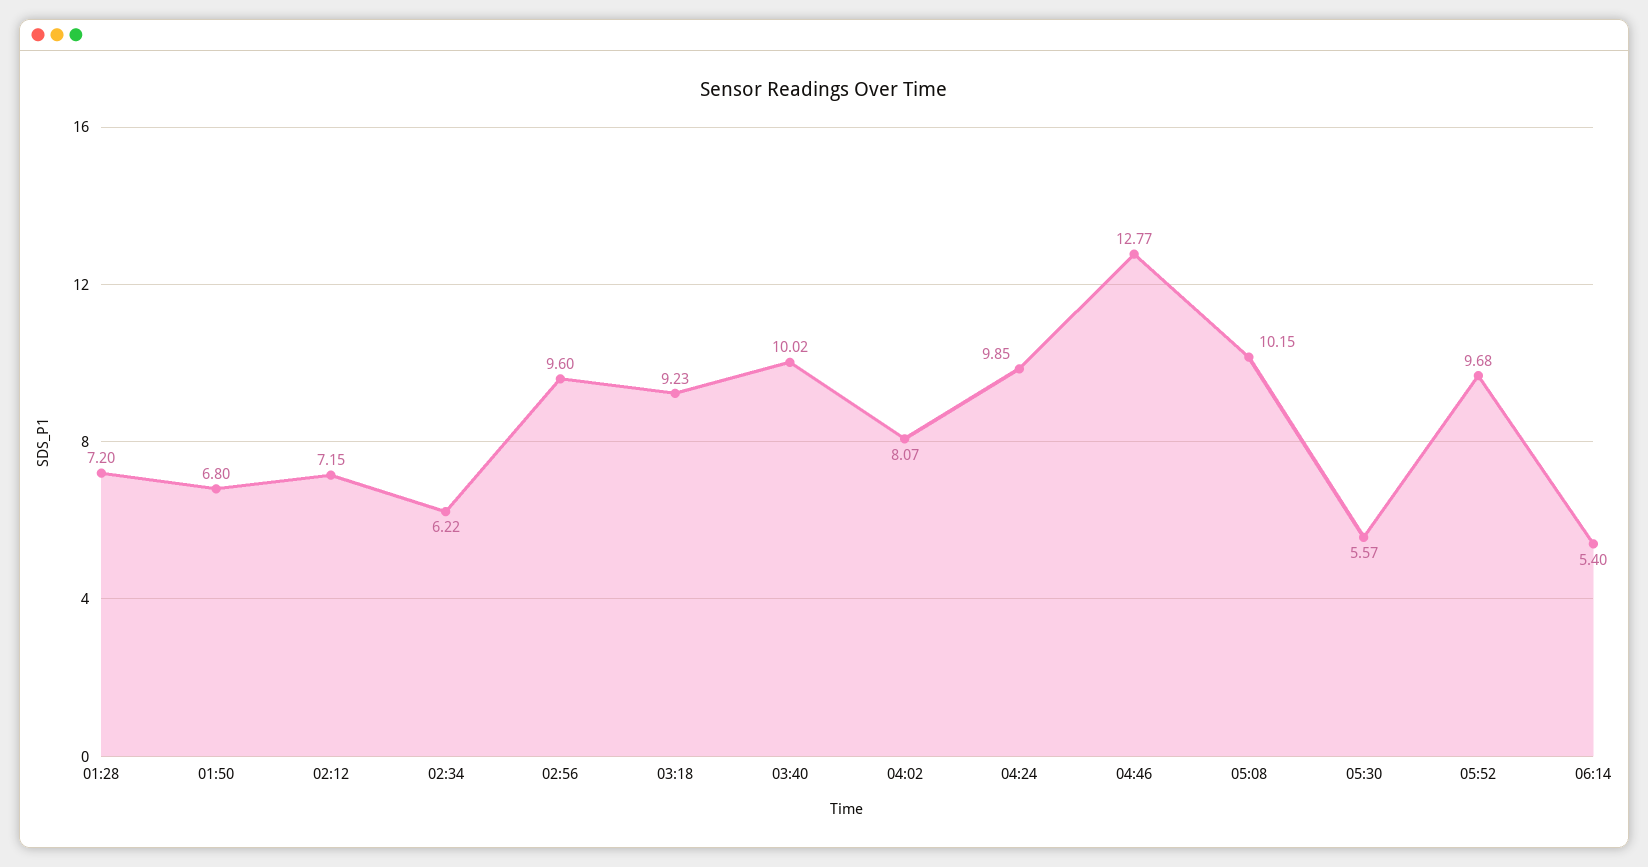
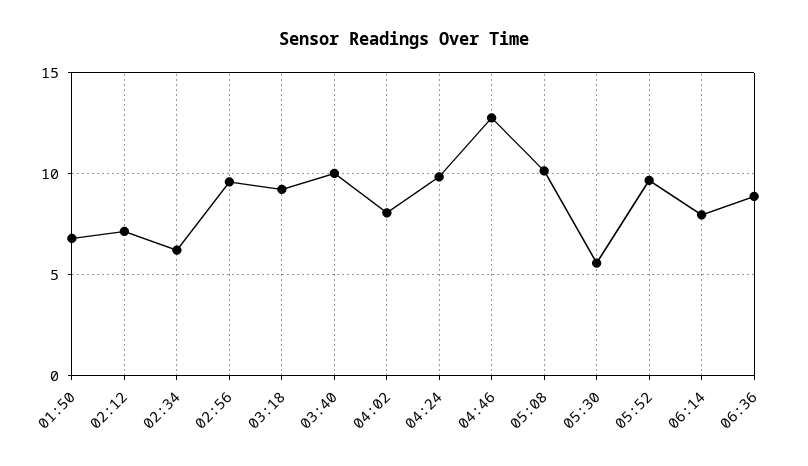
01:28: 7.2 -> none
06:14: 5.4 -> 8
06:36: none -> 9

